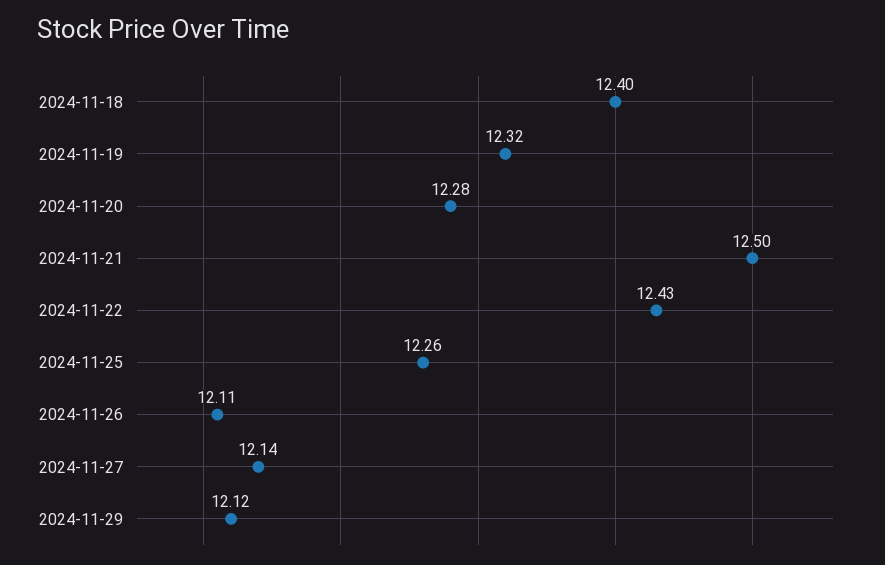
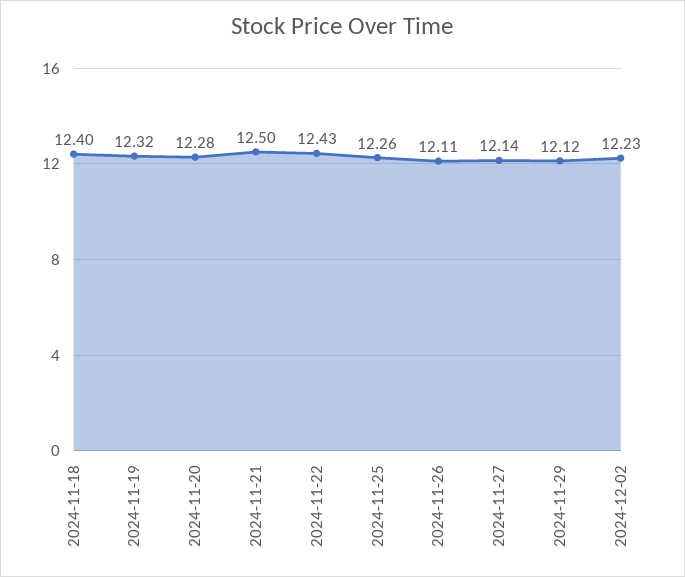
2024-12-02: none -> 12.23

